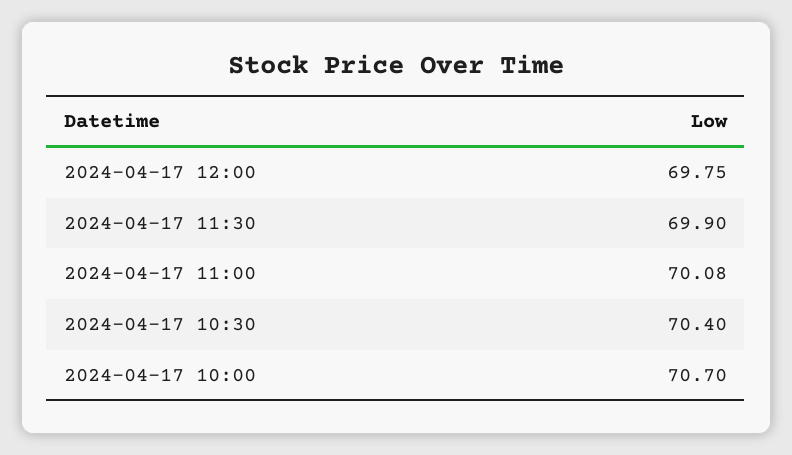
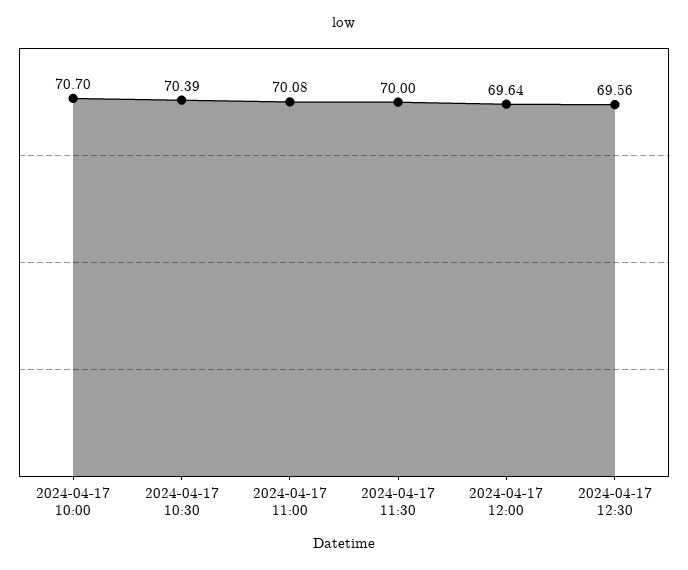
2024-04-17 12:00: 69.75 -> 69.64
2024-04-17 11:30: 69.9 -> 70
2024-04-17 10:30: 70.4 -> 70.39
2024-04-17 12:30: none -> 69.56

